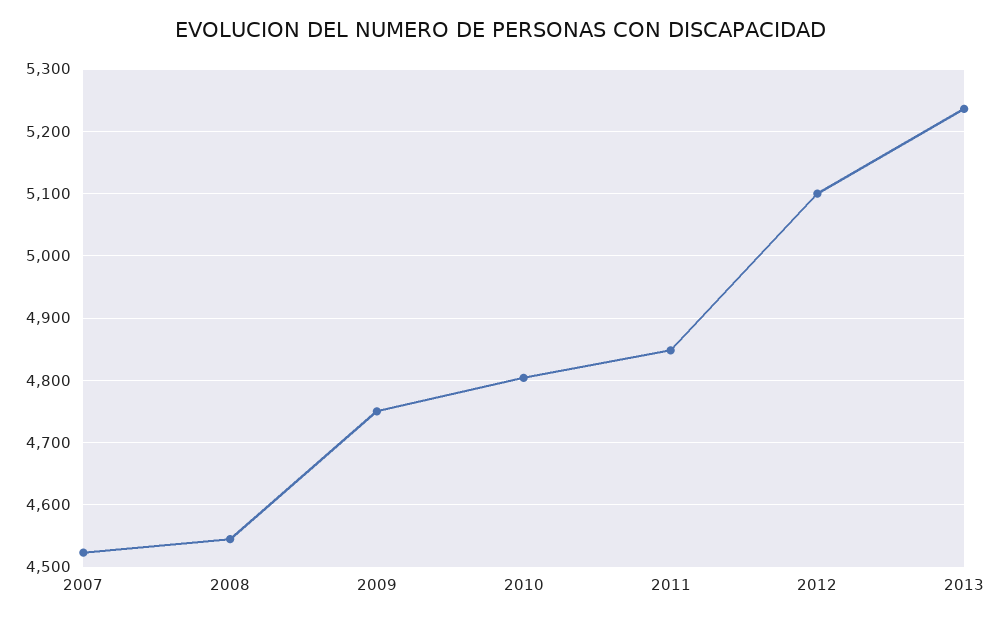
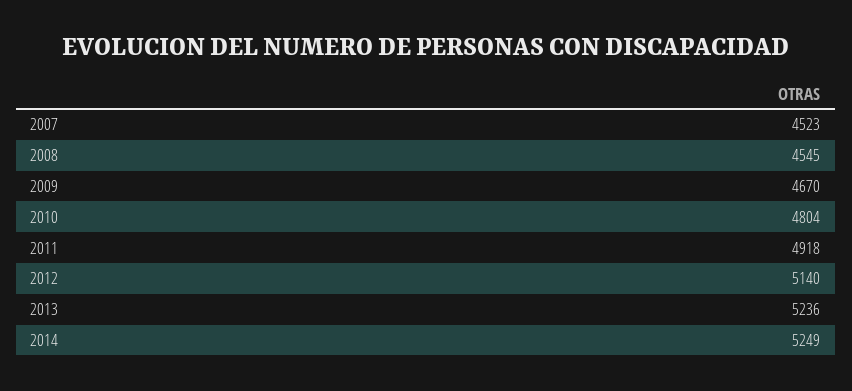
2009: 4750 -> 4670
2011: 4850 -> 4918
2012: 5100 -> 5140
2014: none -> 5249

